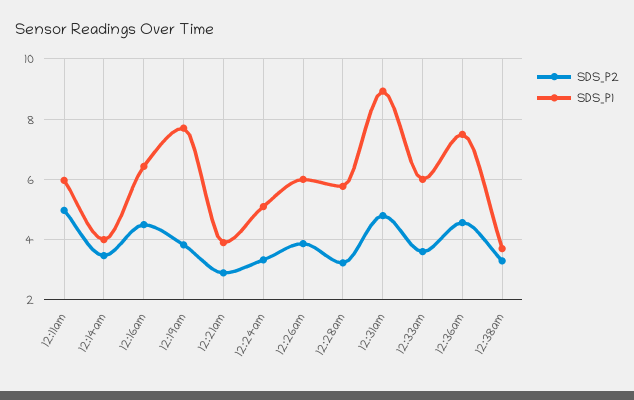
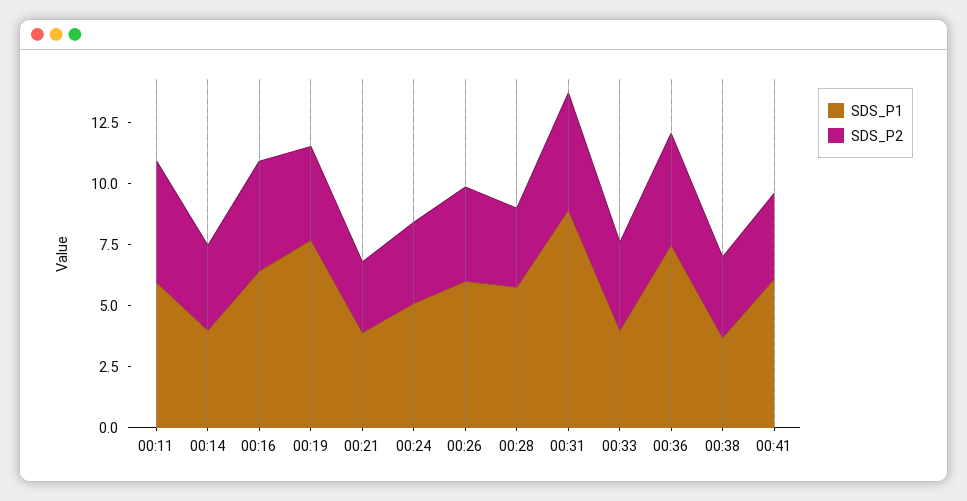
SDS_P1, 12:33am: 6 -> 4
SDS_P1, 00:41: none -> 6
SDS_P2, 00:41: none -> 3.5

